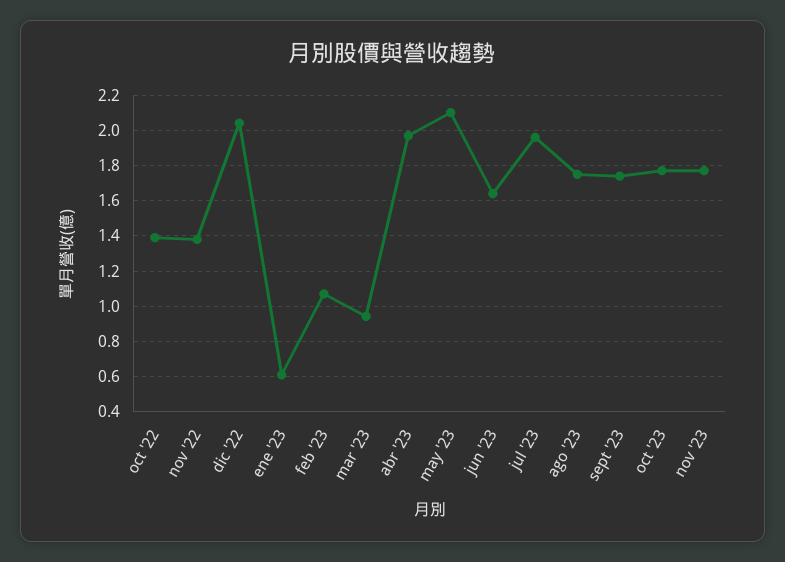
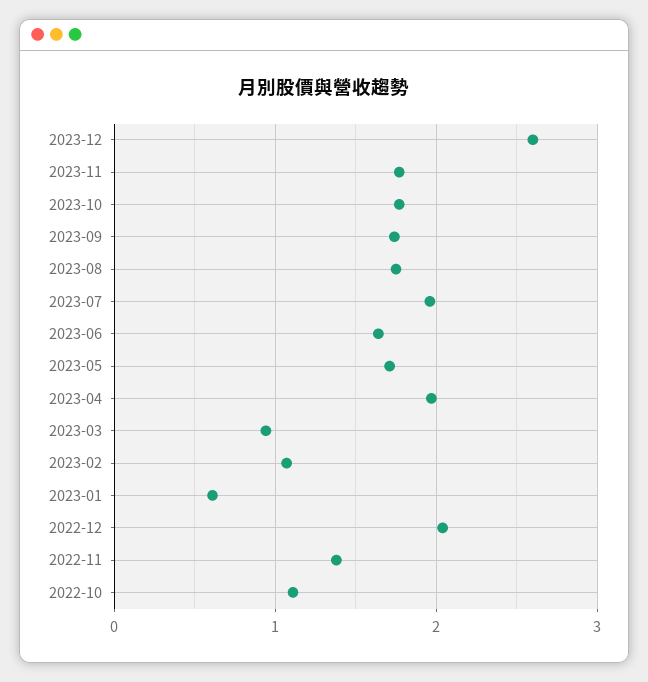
oct '22: 1.4 -> 1.1
may '23: 2.1 -> 1.7
2023-12: none -> 2.6

